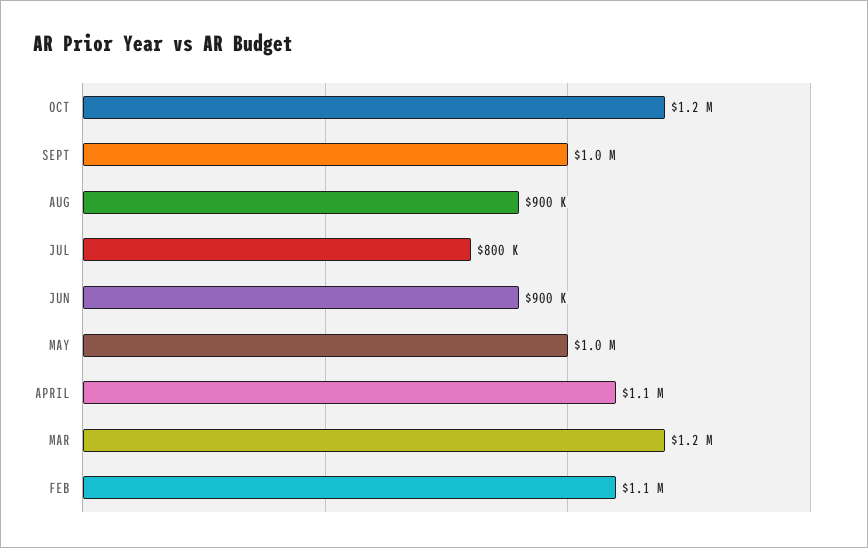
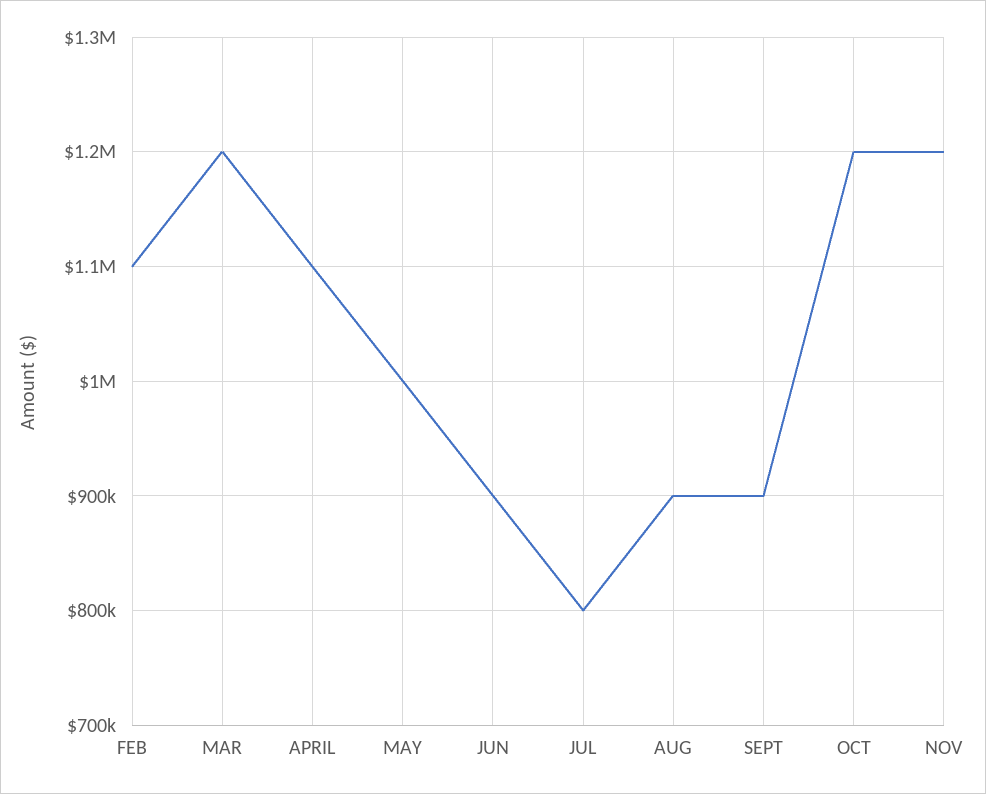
SEPT: 1000000 -> 900000
NOV: none -> 1200000

